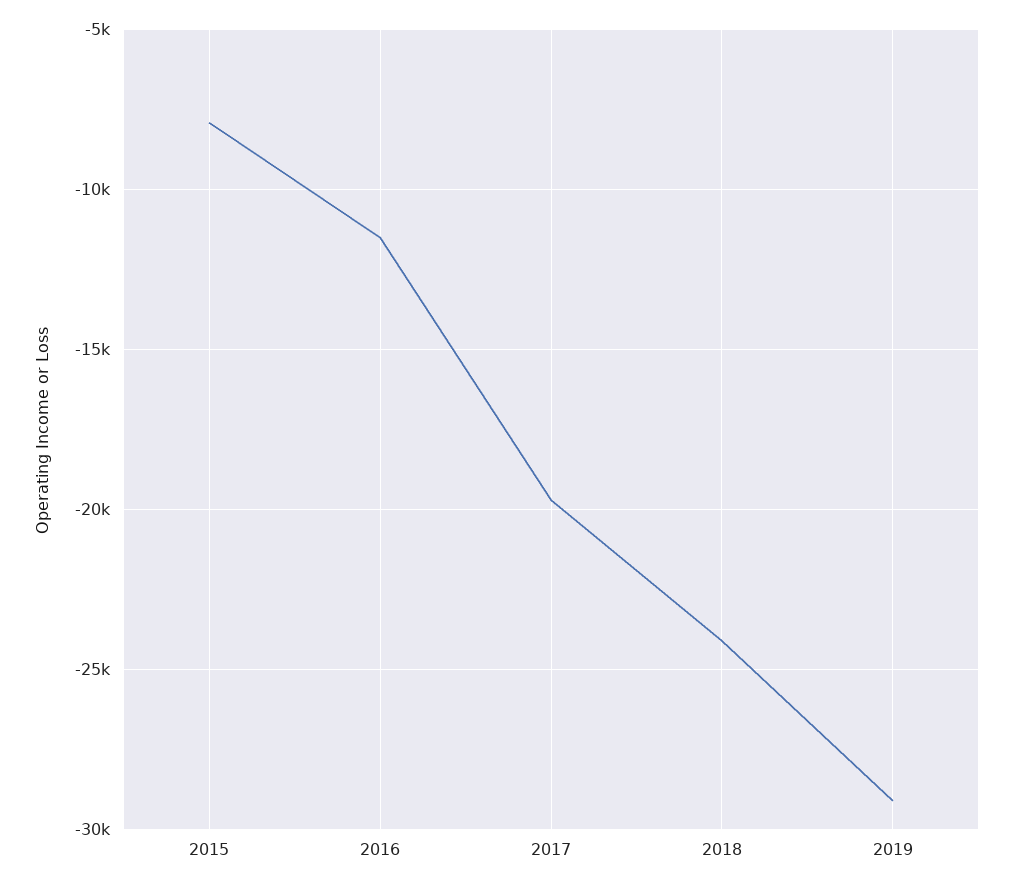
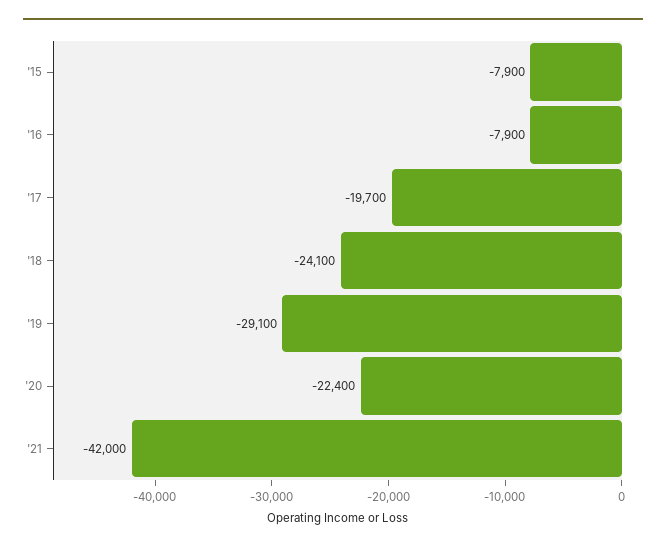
2016: -11500 -> -7900
'20: none -> -22400
'21: none -> -42000

